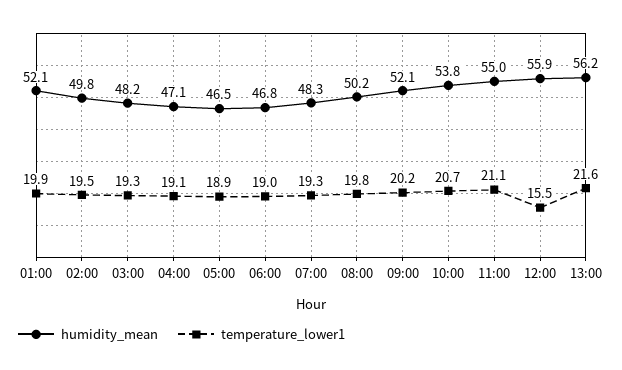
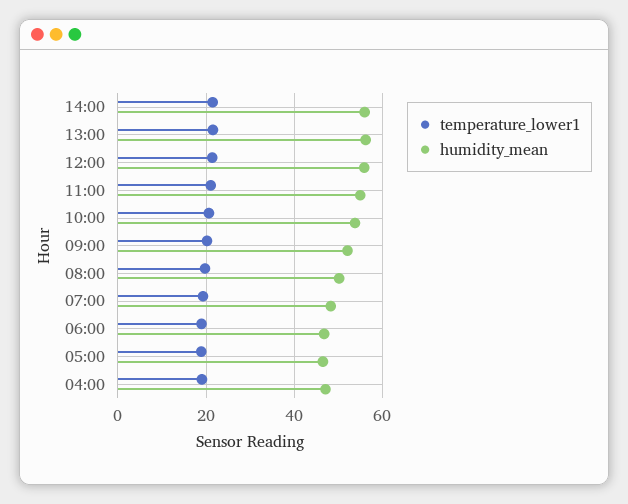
humidity_mean, 01:00: 52.1 -> none
temperature_lower1, 01:00: 19.9 -> none
humidity_mean, 02:00: 49.8 -> none
temperature_lower1, 02:00: 19.5 -> none
humidity_mean, 03:00: 48.2 -> none
temperature_lower1, 03:00: 19.3 -> none
temperature_lower1, 12:00: 15.5 -> 22
temperature_lower1, 14:00: none -> 22
humidity_mean, 14:00: none -> 56

